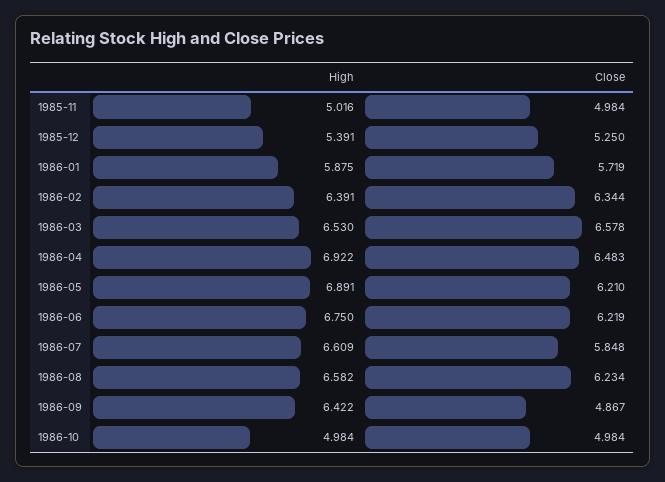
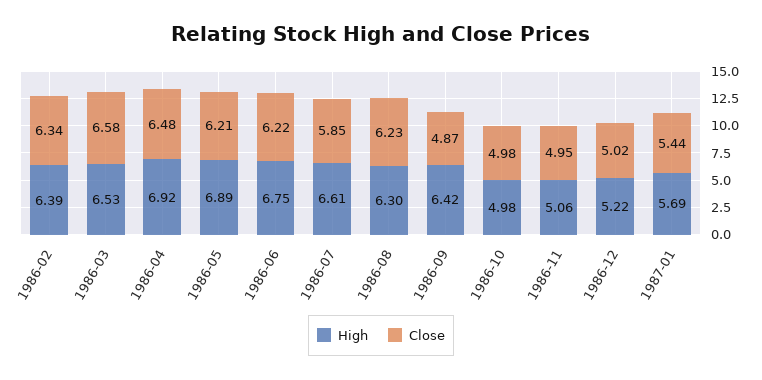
High, 1985-11: 5.016 -> none
Close, 1985-11: 4.984 -> none
High, 1985-12: 5.391 -> none
Close, 1985-12: 5.25 -> none
High, 1986-01: 5.875 -> none
Close, 1986-01: 5.719 -> none
High, 1986-08: 6.582 -> 6.3
High, 1986-11: none -> 5.06
Close, 1986-11: none -> 4.95
High, 1986-12: none -> 5.22
Close, 1986-12: none -> 5.02
High, 1987-01: none -> 5.69
Close, 1987-01: none -> 5.44

